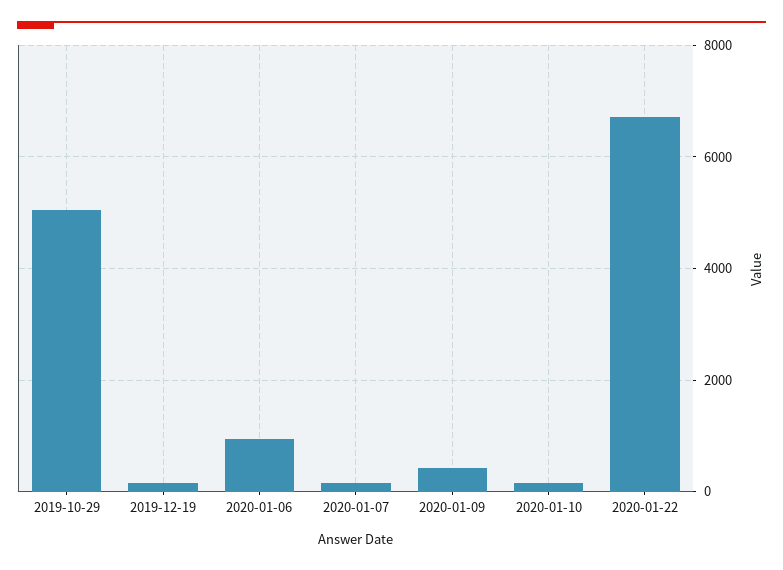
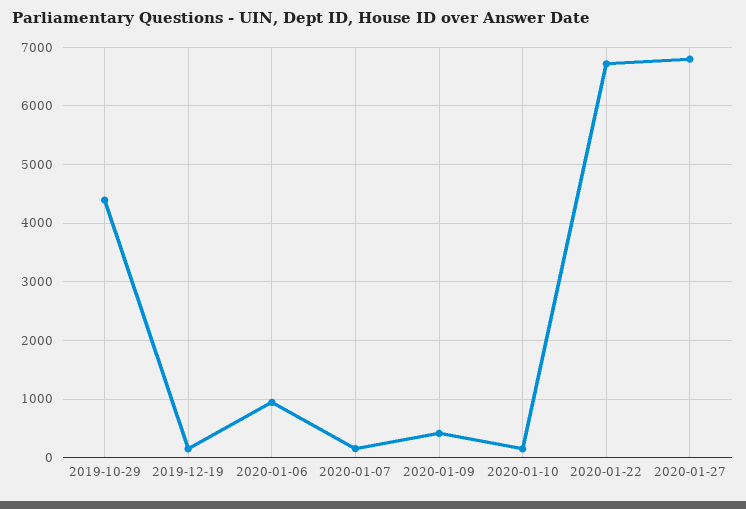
2019-10-29: 5000 -> 4400
2020-01-27: none -> 6800

